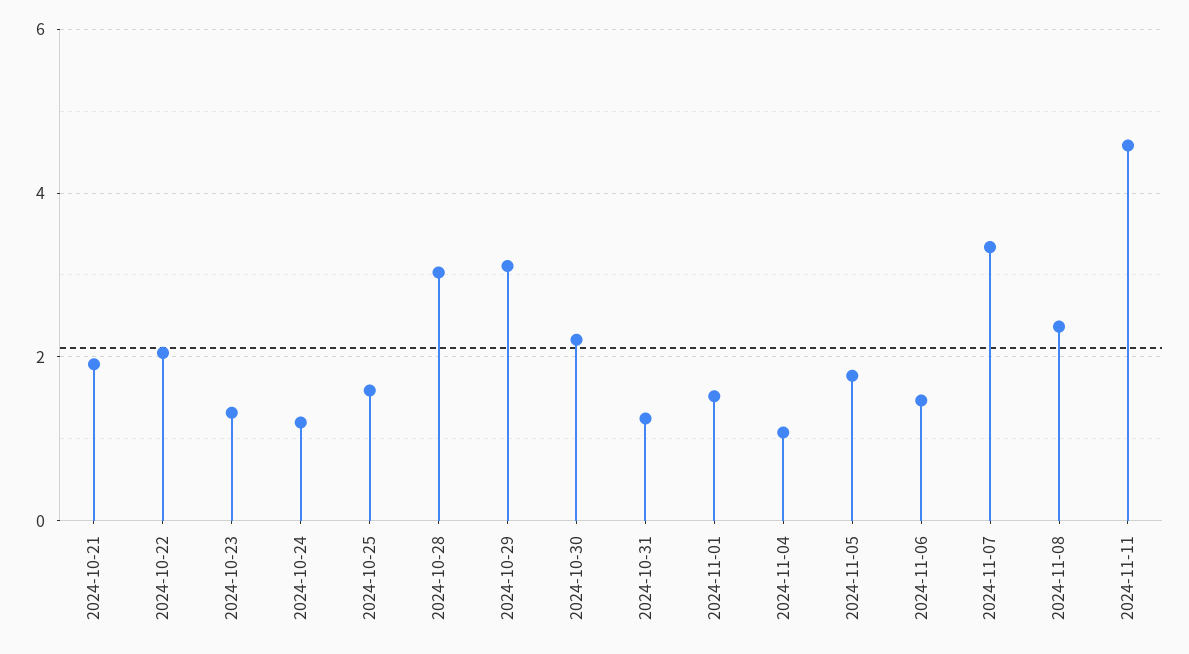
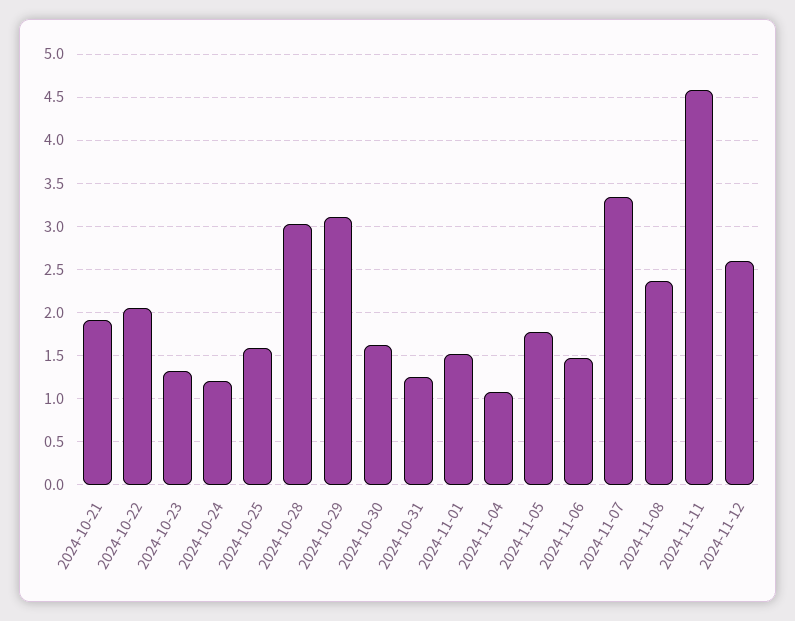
2024-10-30: 2.2 -> 1.6
2024-11-12: none -> 2.6

